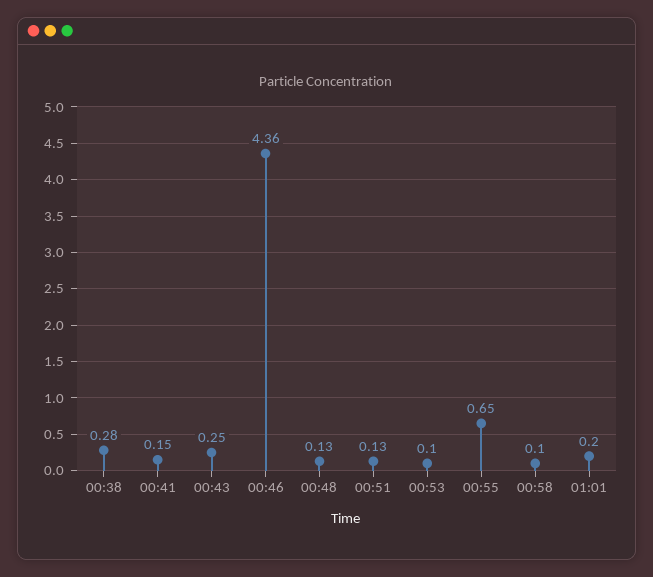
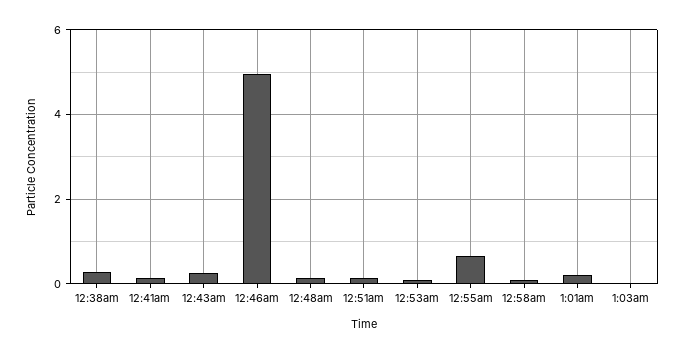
00:46: 4.36 -> 5
1:03am: none -> 0

